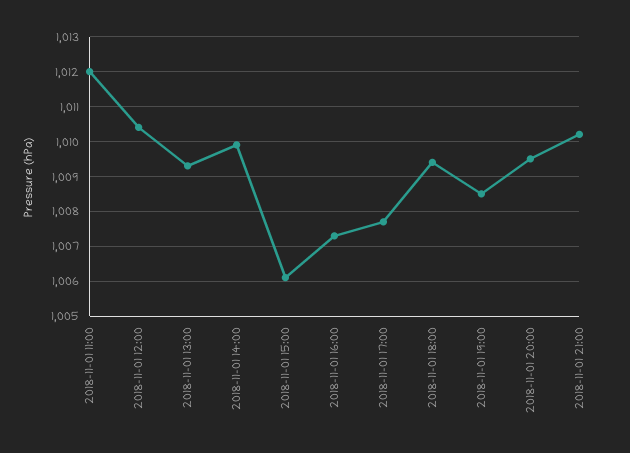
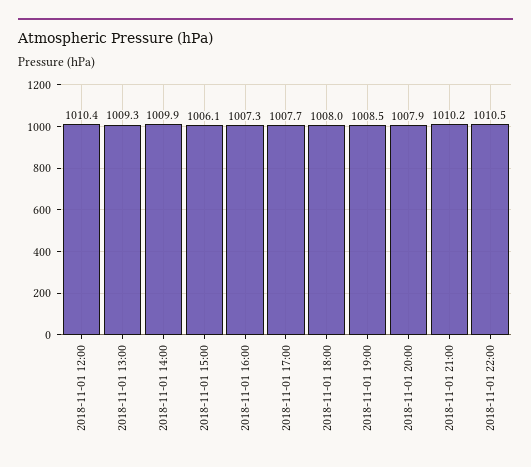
2018-11-01 11:00: 1012 -> none
2018-11-01 18:00: 1009.5 -> 1008
2018-11-01 20:00: 1009.5 -> 1007.9
2018-11-01 22:00: none -> 1010.5

